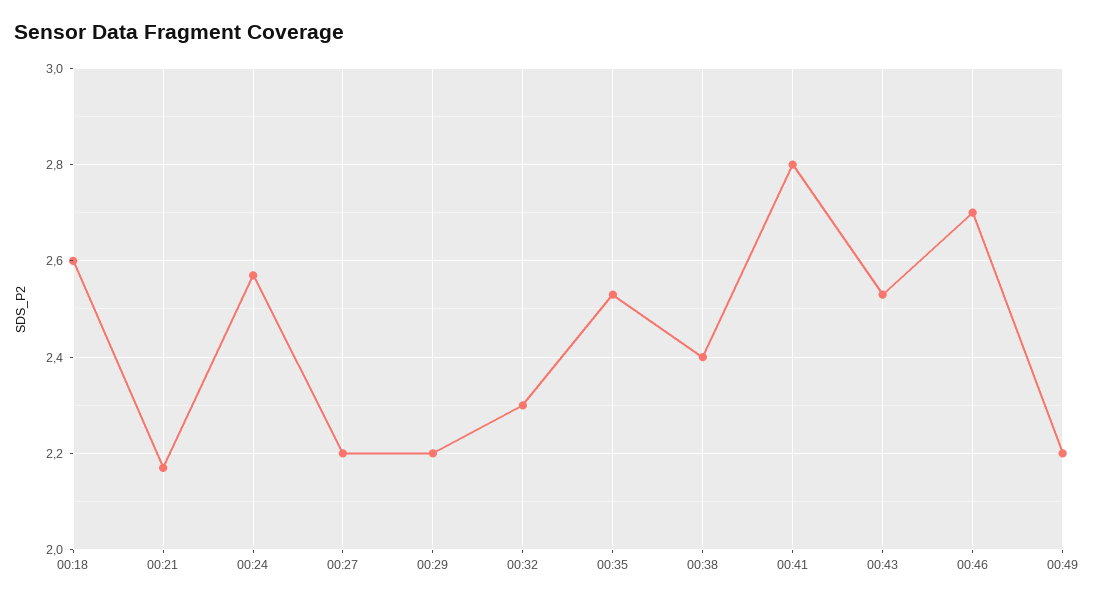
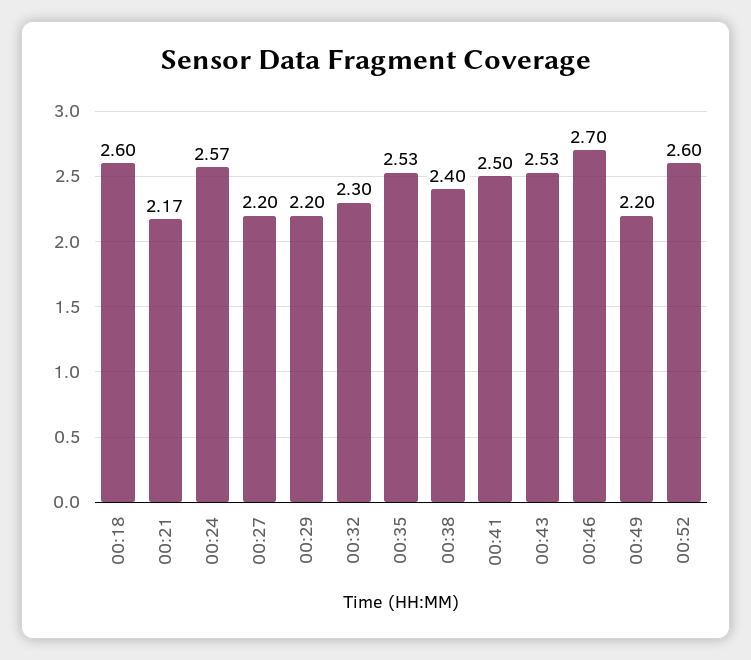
00:41: 2.8 -> 2.5
00:52: none -> 2.6

